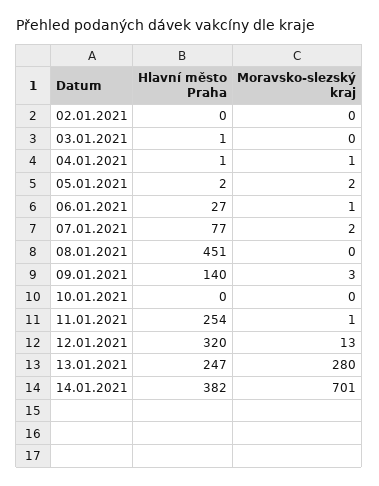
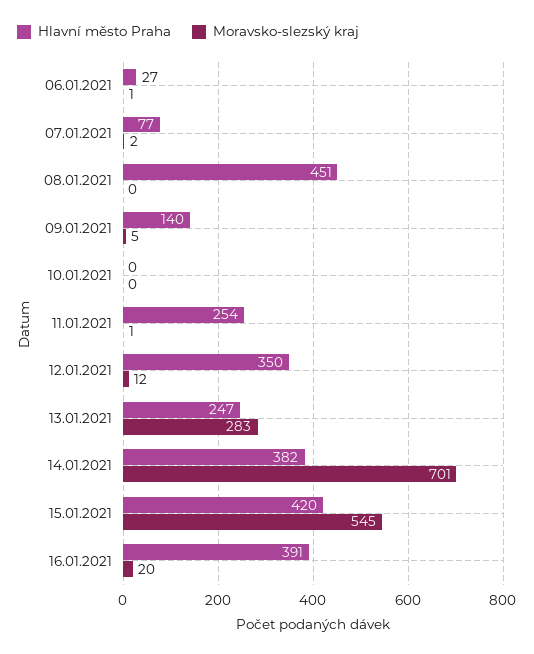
Hlavní město Praha, 02.01.2021: 0 -> none
Moravsko-slezský kraj, 02.01.2021: 0 -> none
Hlavní město Praha, 03.01.2021: 1 -> none
Moravsko-slezský kraj, 03.01.2021: 0 -> none
Hlavní město Praha, 04.01.2021: 1 -> none
Moravsko-slezský kraj, 04.01.2021: 1 -> none
Hlavní město Praha, 05.01.2021: 2 -> none
Moravsko-slezský kraj, 05.01.2021: 2 -> none
Moravsko-slezský kraj, 09.01.2021: 3 -> 5
Hlavní město Praha, 12.01.2021: 320 -> 350
Moravsko-slezský kraj, 12.01.2021: 13 -> 12
Moravsko-slezský kraj, 13.01.2021: 280 -> 283
Hlavní město Praha, 15.01.2021: none -> 420
Moravsko-slezský kraj, 15.01.2021: none -> 545
Hlavní město Praha, 16.01.2021: none -> 391
Moravsko-slezský kraj, 16.01.2021: none -> 20

